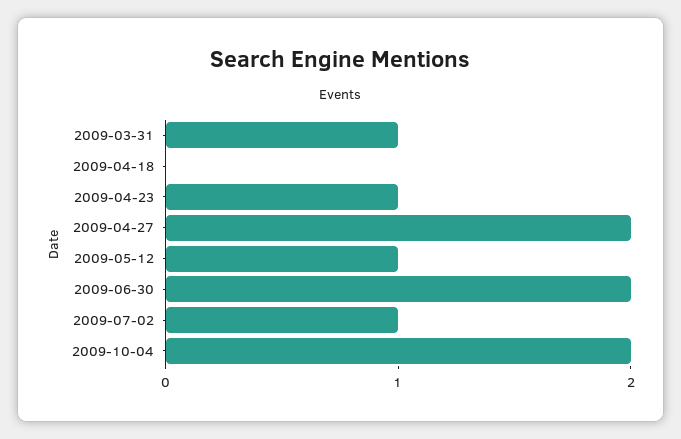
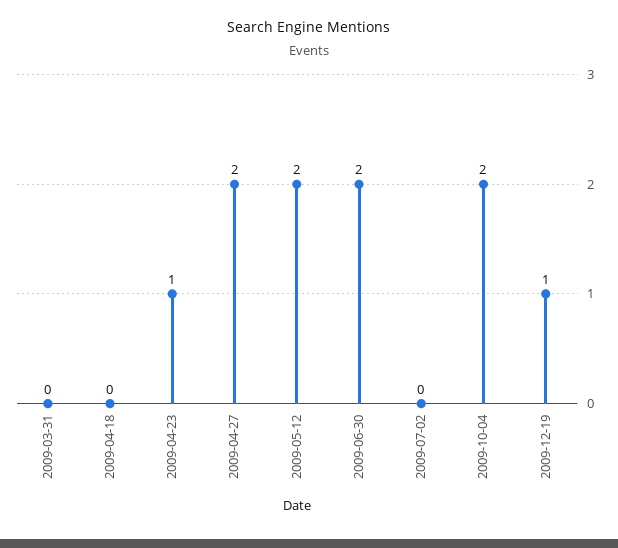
2009-03-31: 1 -> 0
2009-05-12: 1 -> 2
2009-07-02: 1 -> 0
2009-12-19: none -> 1

